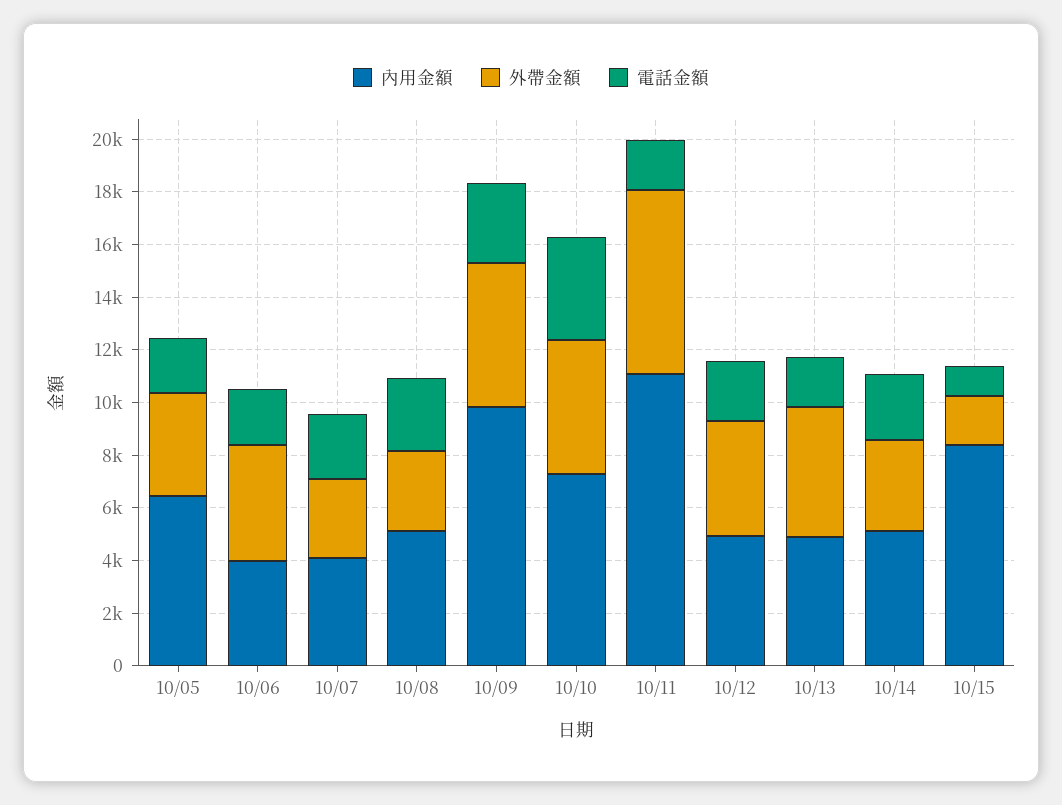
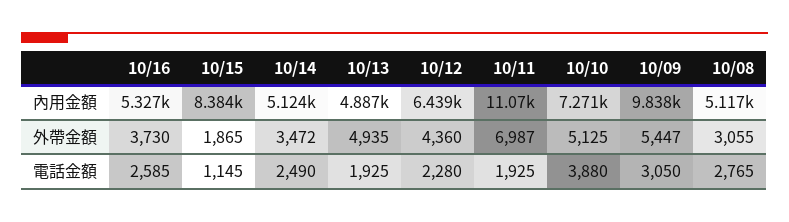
內用金額, 10/05: 6500 -> none
外帶金額, 10/05: 4000 -> none
電話金額, 10/05: 2000 -> none
內用金額, 10/06: 4000 -> none
外帶金額, 10/06: 4500 -> none
電話金額, 10/06: 2000 -> none
內用金額, 10/07: 4000 -> none
外帶金額, 10/07: 3000 -> none
電話金額, 10/07: 2500 -> none
內用金額, 10/12: 5000 -> 6439
內用金額, 10/16: none -> 5327
外帶金額, 10/16: none -> 3730
電話金額, 10/16: none -> 2585

